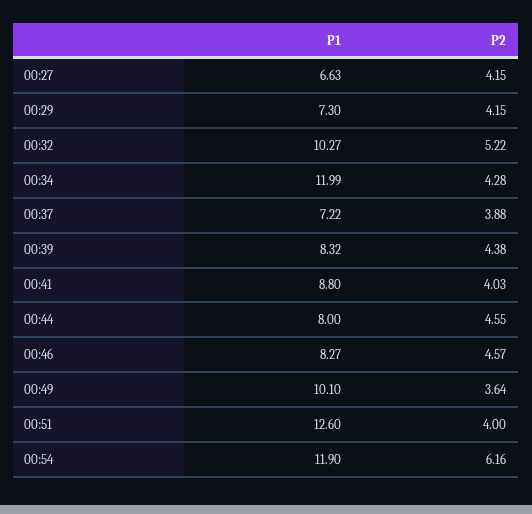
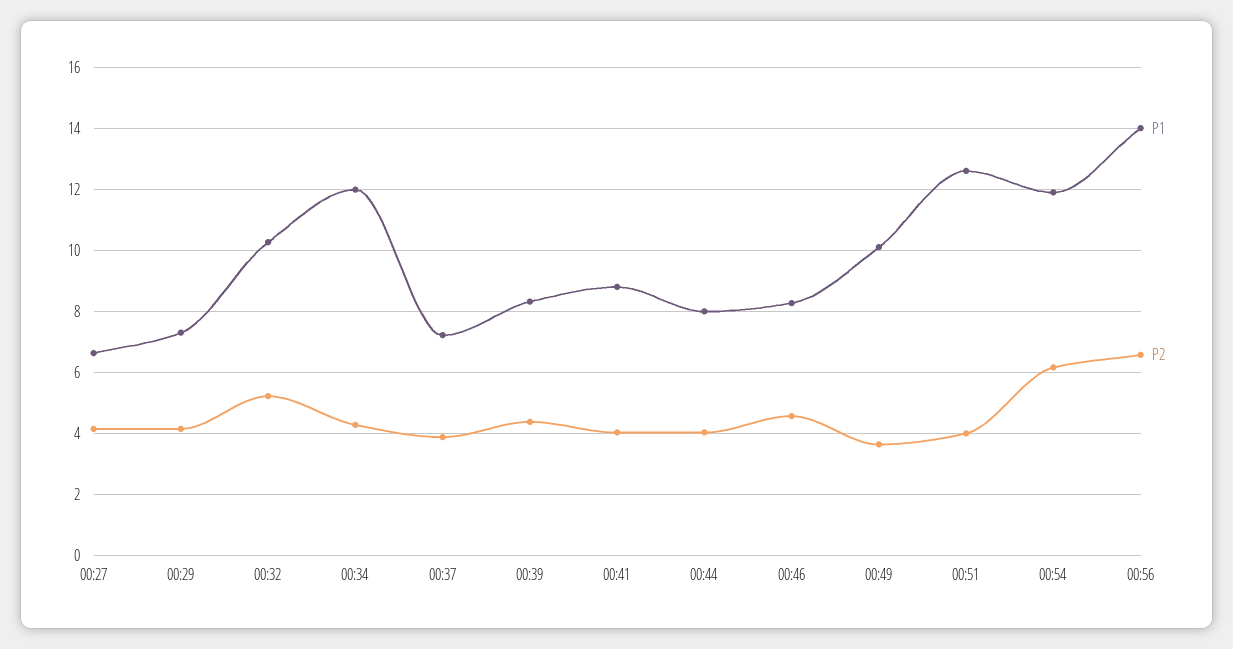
P2, 00:44: 4.55 -> 4
P1, 00:56: none -> 14
P2, 00:56: none -> 6.6

